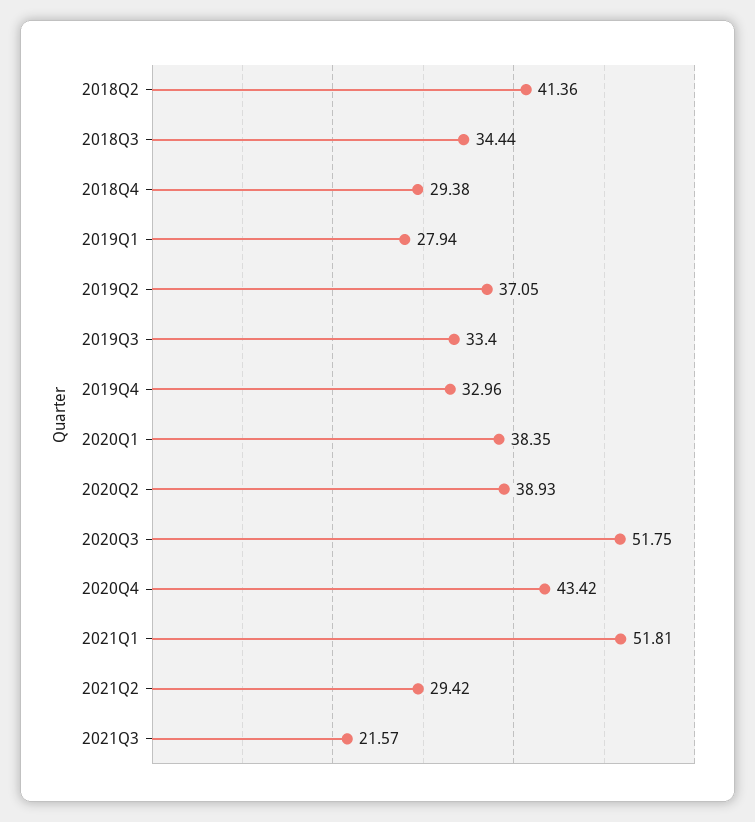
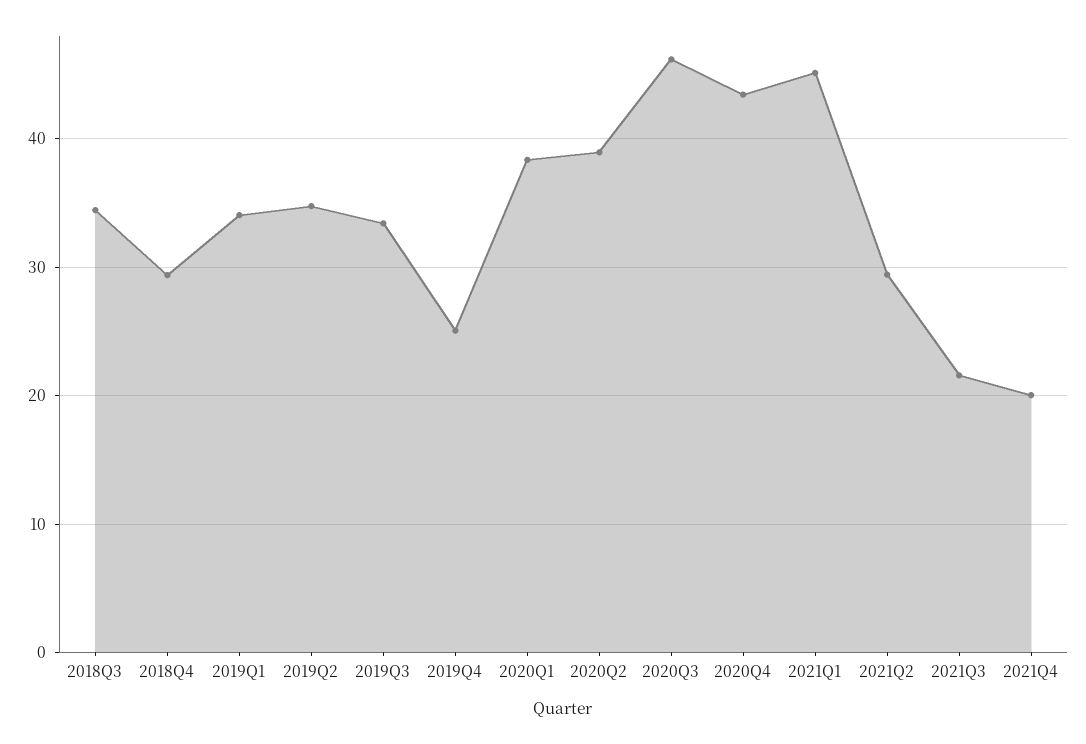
2018Q2: 41.36 -> none
2019Q1: 27.94 -> 34
2019Q2: 37.05 -> 35
2019Q4: 32.96 -> 25
2020Q3: 51.75 -> 46
2021Q1: 51.81 -> 45
2021Q4: none -> 20

